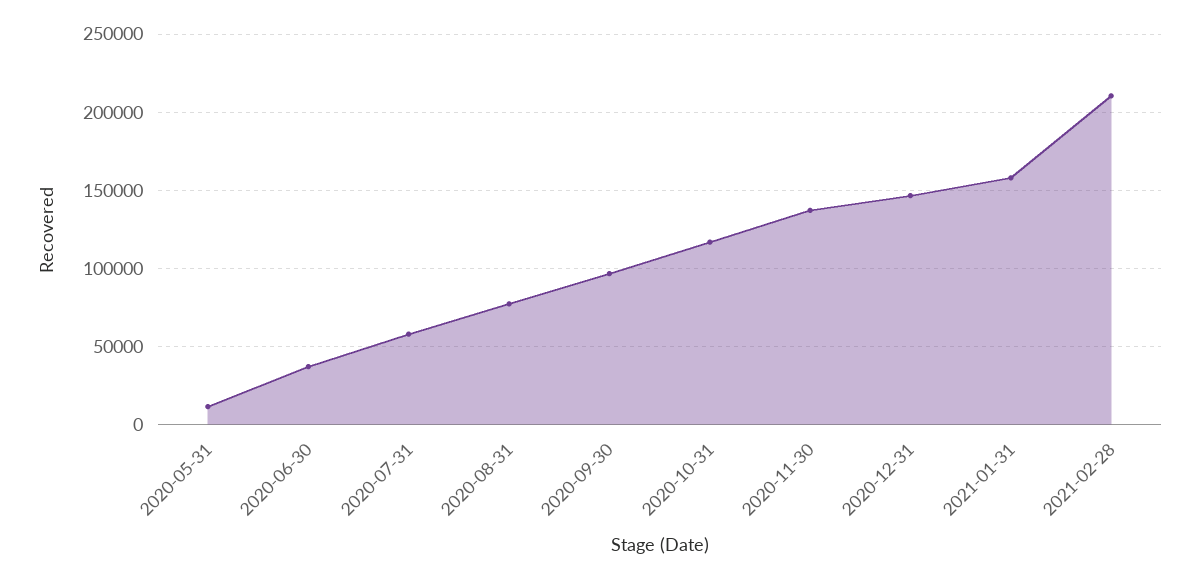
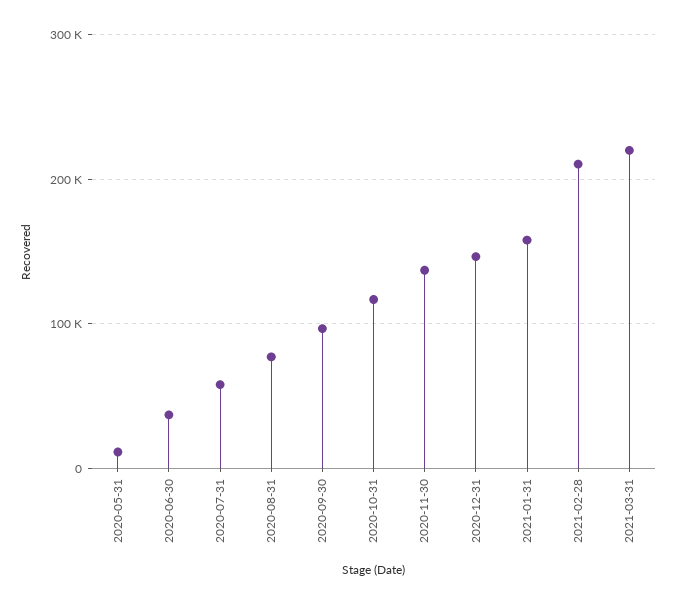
2021-03-31: none -> 220000

